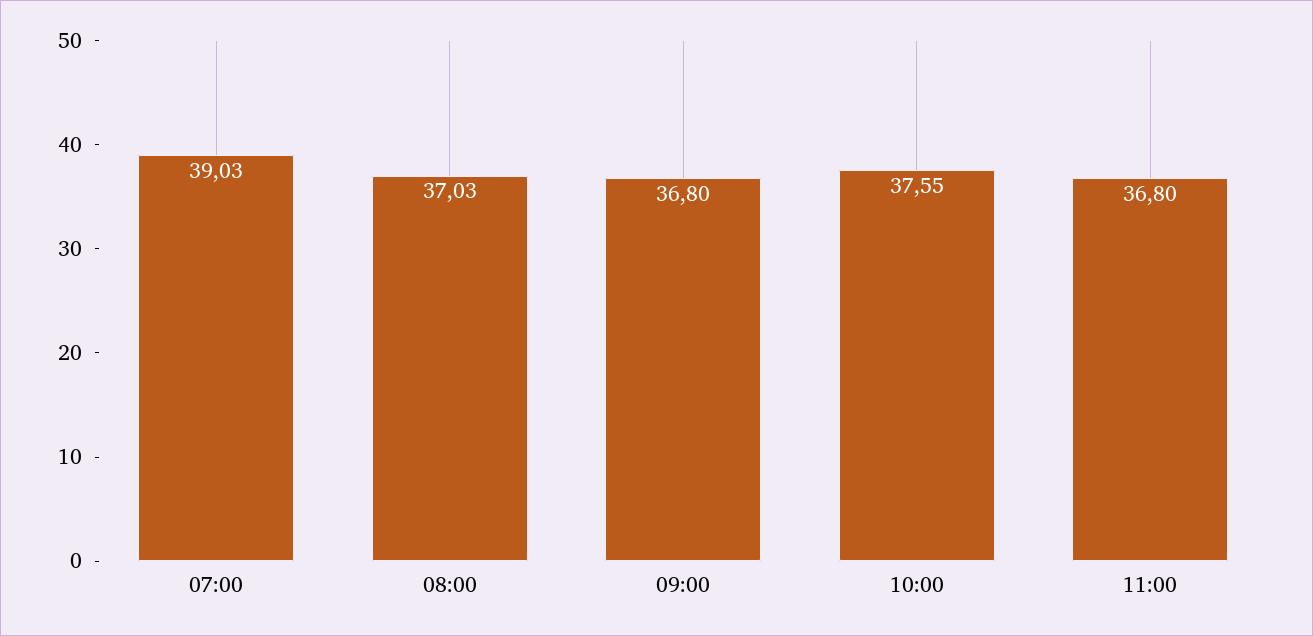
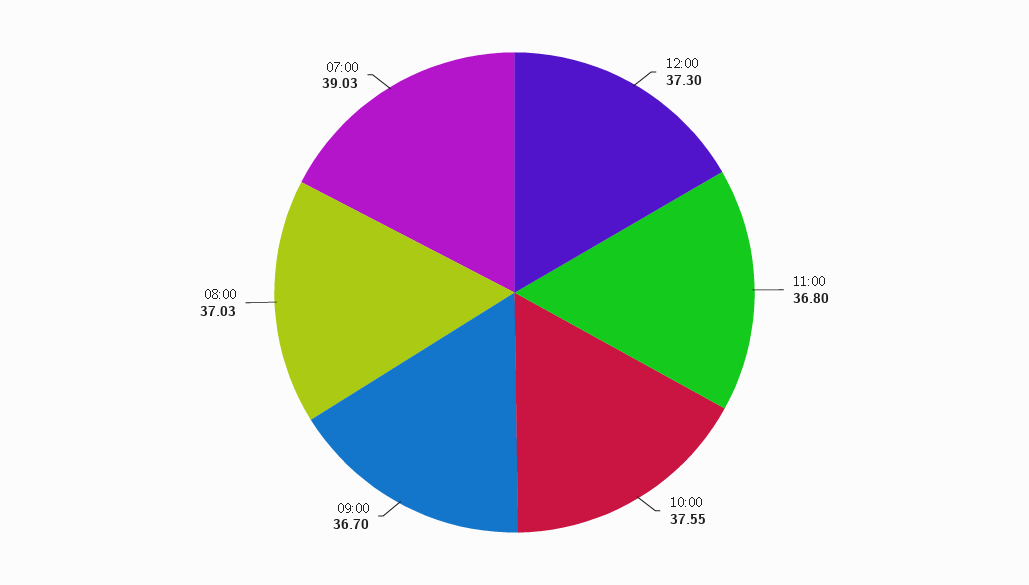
09:00: 36.8 -> 36.7
12:00: none -> 37.3

